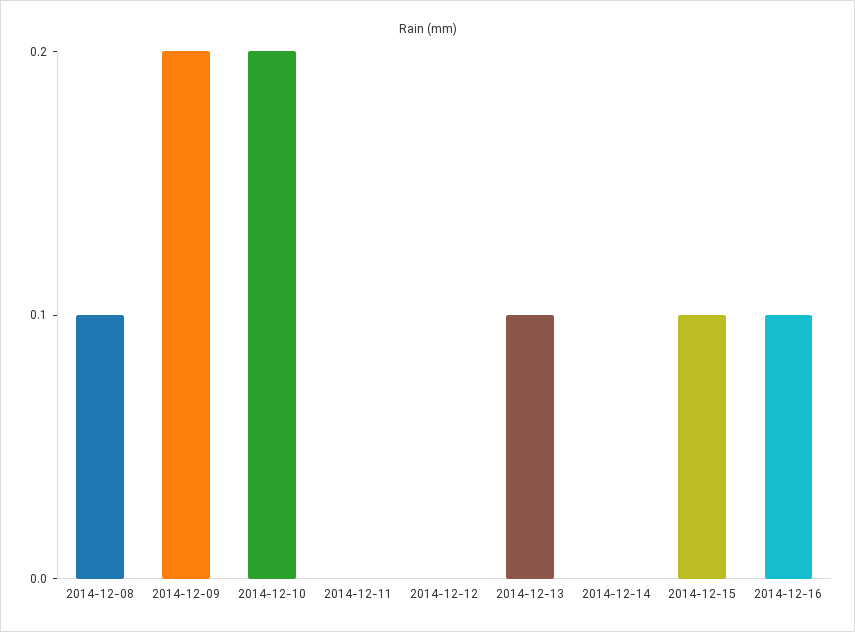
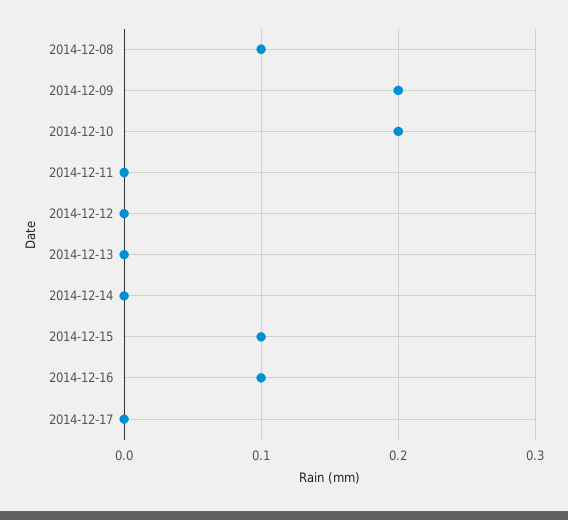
2014-12-13: 0.1 -> 0
2014-12-17: none -> 0

